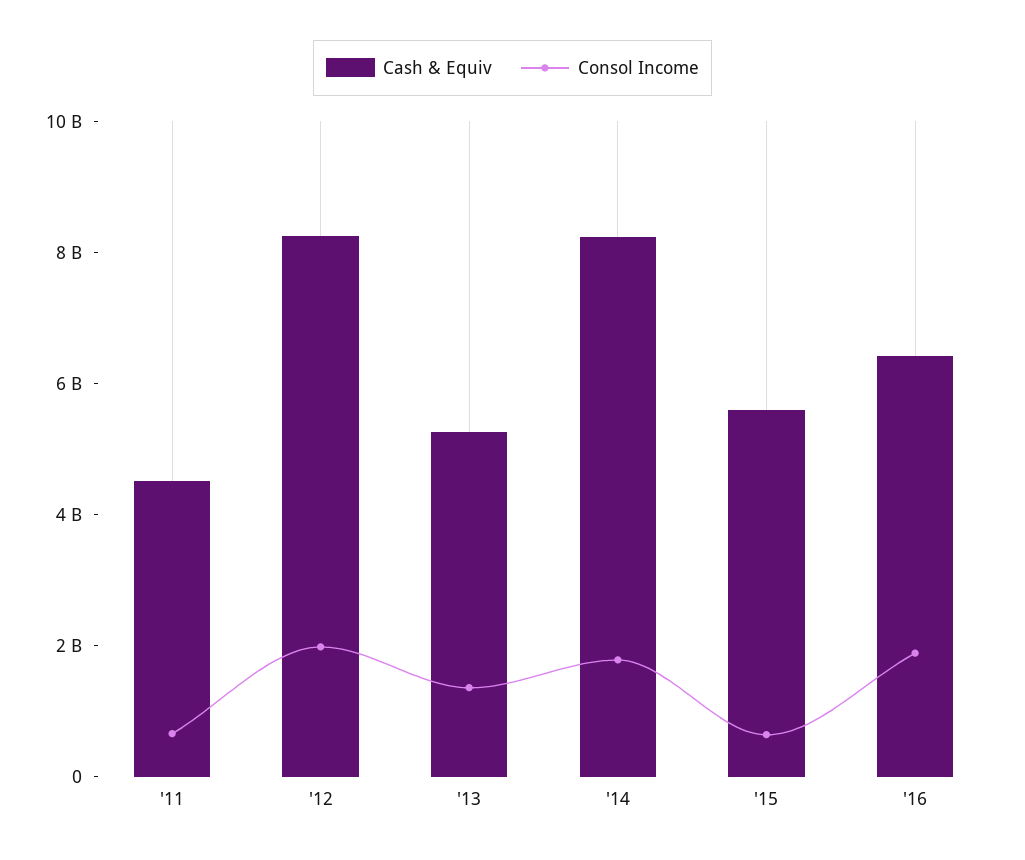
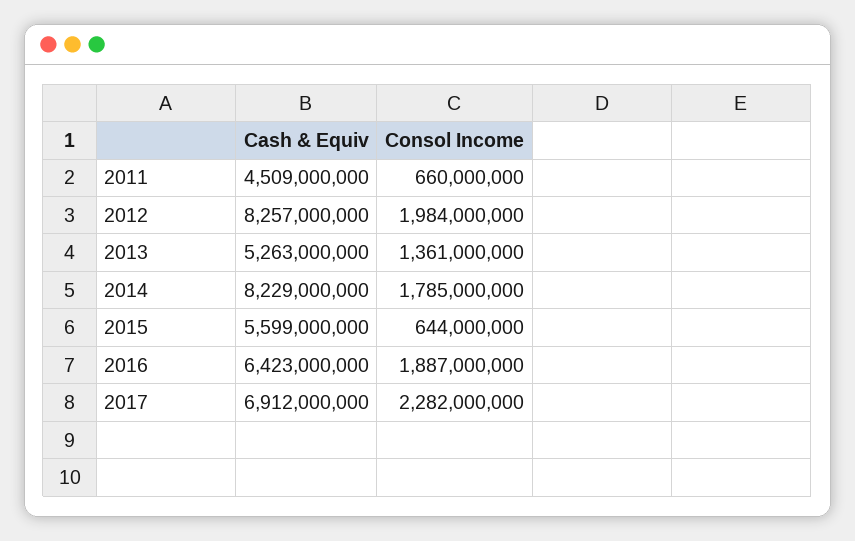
Cash & Equiv, 2017: none -> 6912000000
Consol Income, 2017: none -> 2282000000

